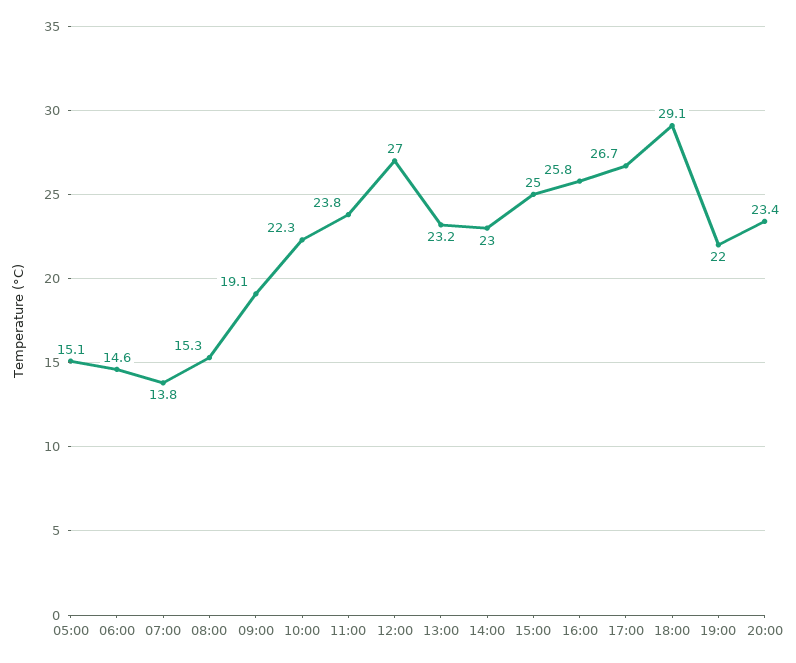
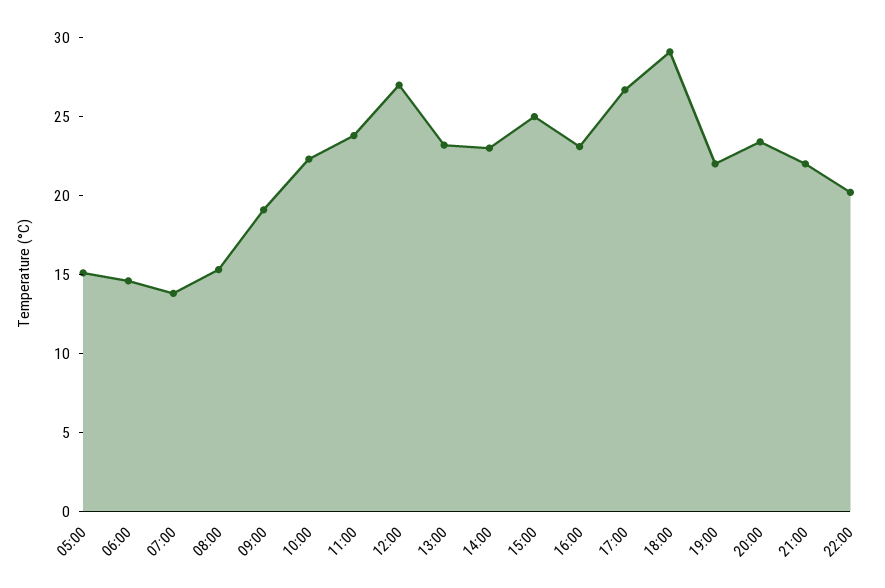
16:00: 25.8 -> 23
21:00: none -> 22
22:00: none -> 20

